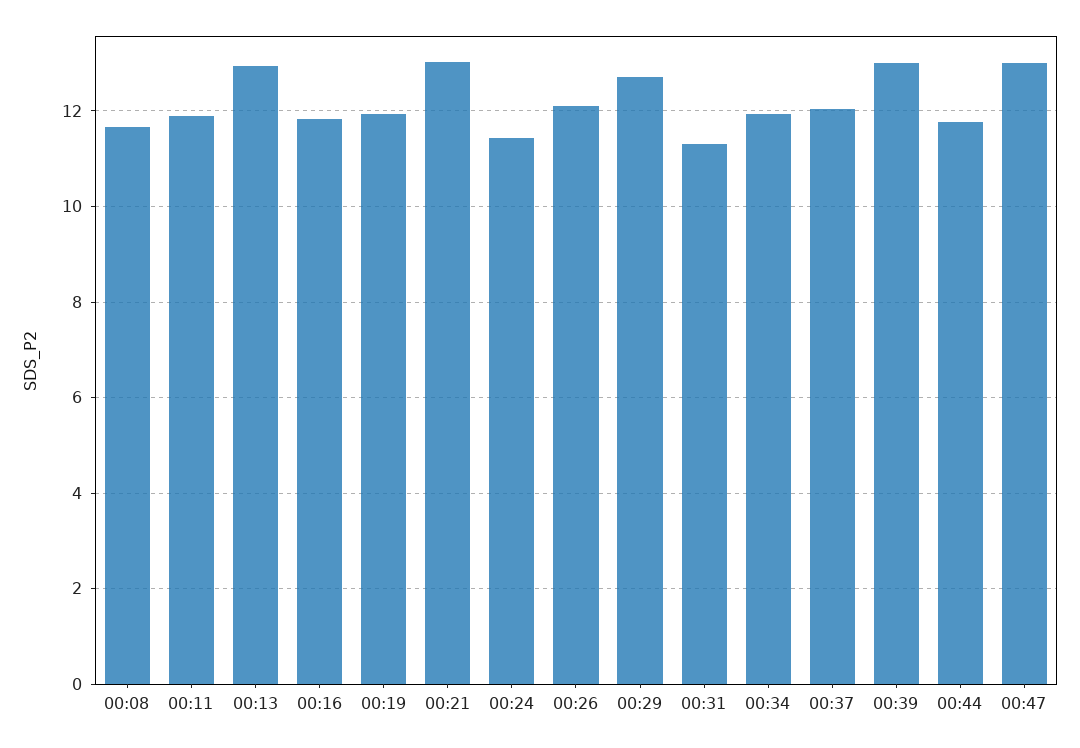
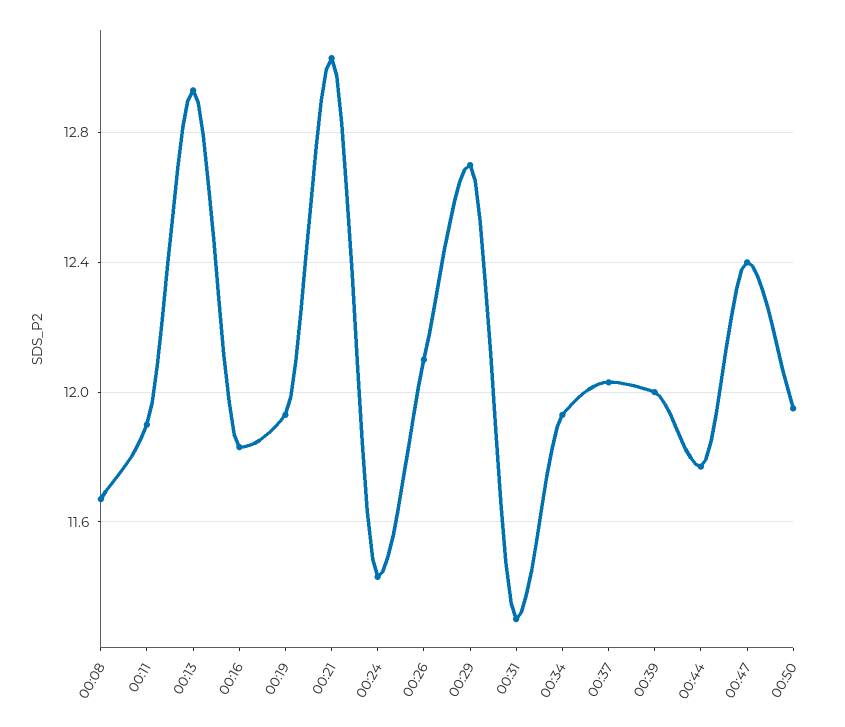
00:39: 13 -> 12
00:47: 13 -> 12.4
00:50: none -> 11.95

